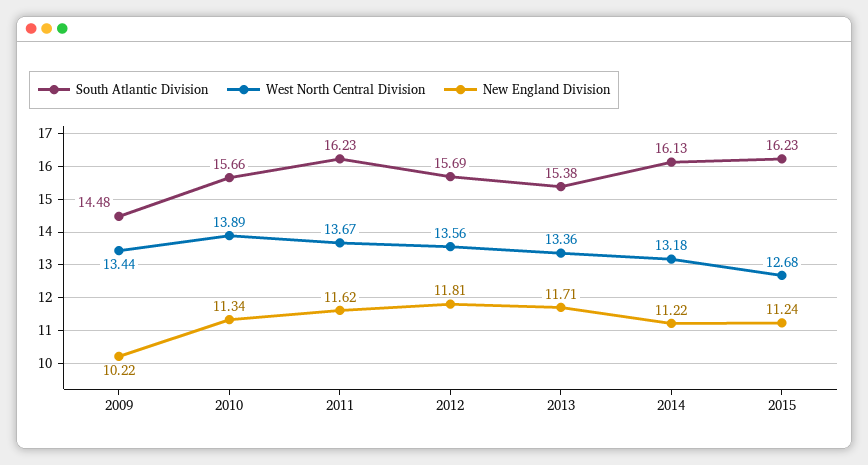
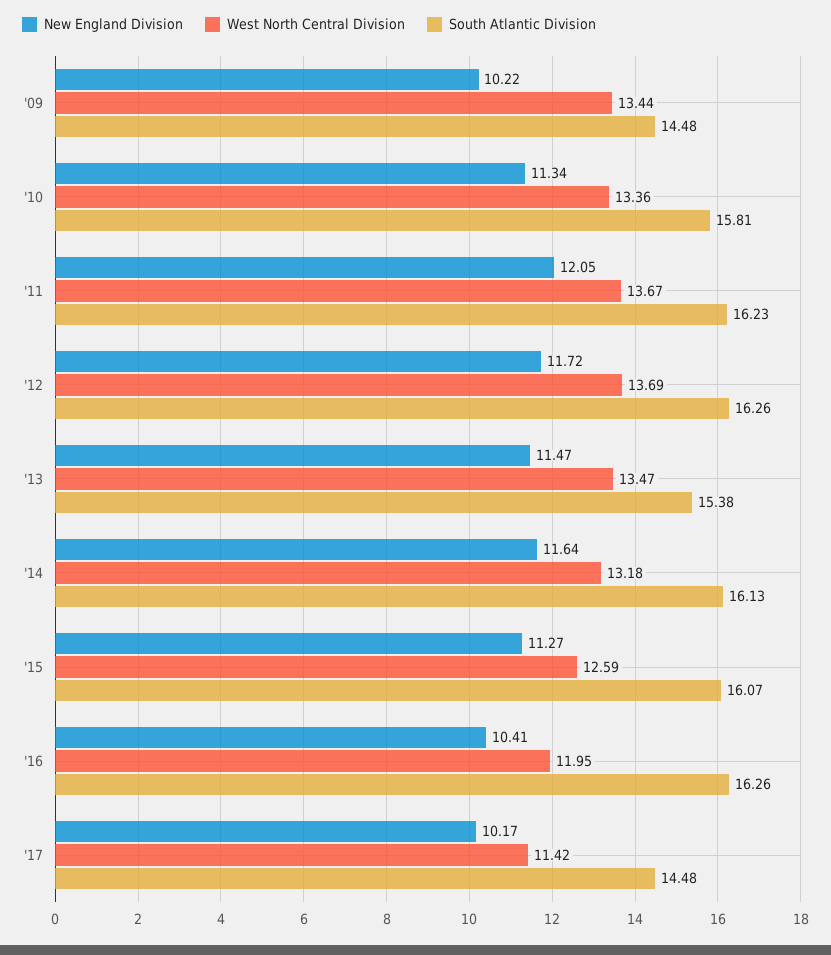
South Atlantic Division, 2010: 15.66 -> 15.81
West North Central Division, 2010: 13.89 -> 13.36
New England Division, 2011: 11.62 -> 12.05
South Atlantic Division, 2012: 15.69 -> 16.26
West North Central Division, 2012: 13.56 -> 13.69
New England Division, 2012: 11.81 -> 11.72
West North Central Division, 2013: 13.36 -> 13.47
New England Division, 2013: 11.71 -> 11.47
New England Division, 2014: 11.22 -> 11.64
South Atlantic Division, 2015: 16.23 -> 16.07
West North Central Division, 2015: 12.68 -> 12.59
New England Division, 2015: 11.24 -> 11.27
New England Division, '16: none -> 10.41
West North Central Division, '16: none -> 11.95
South Atlantic Division, '16: none -> 16.26
New England Division, '17: none -> 10.17
West North Central Division, '17: none -> 11.42
South Atlantic Division, '17: none -> 14.48

